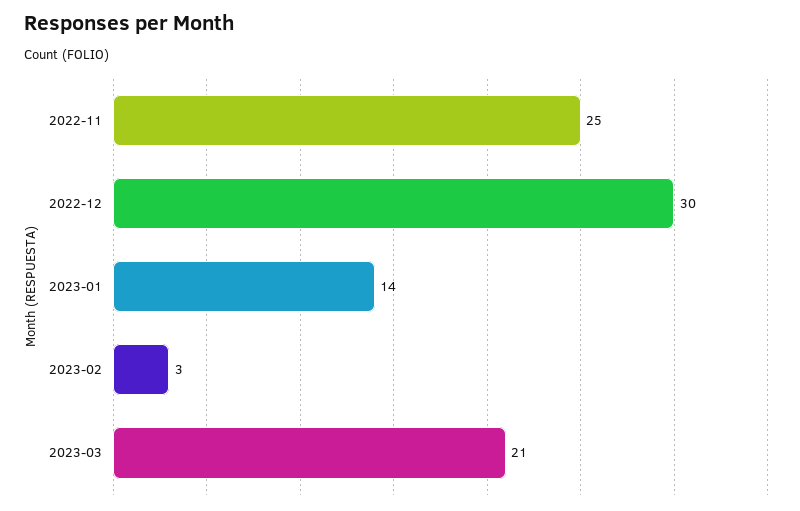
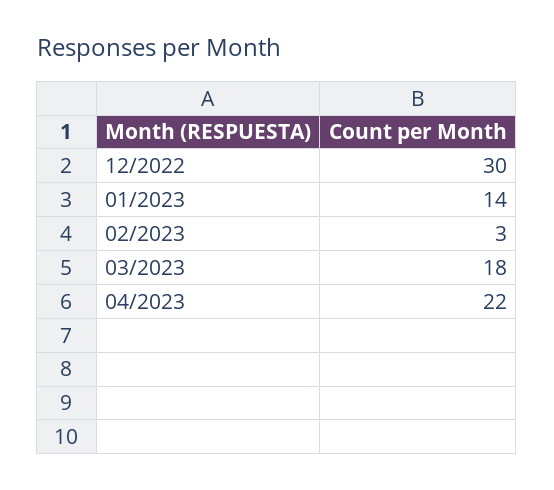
2022-11: 25 -> none
2023-03: 21 -> 18
04/2023: none -> 22

